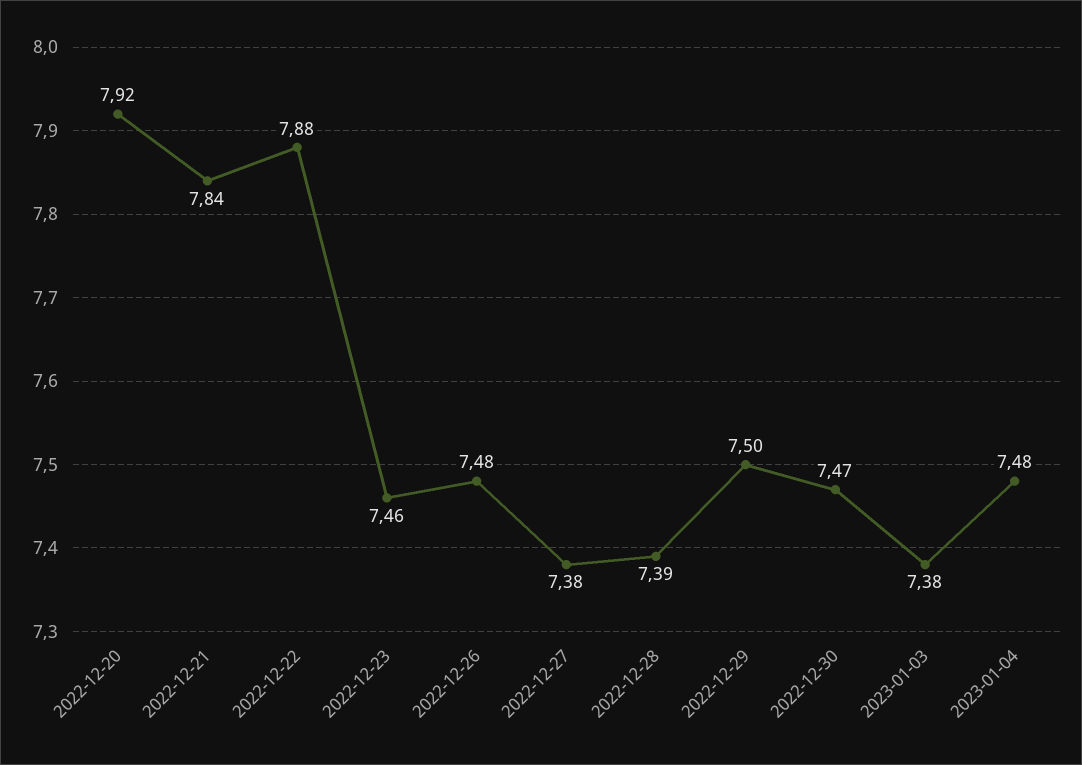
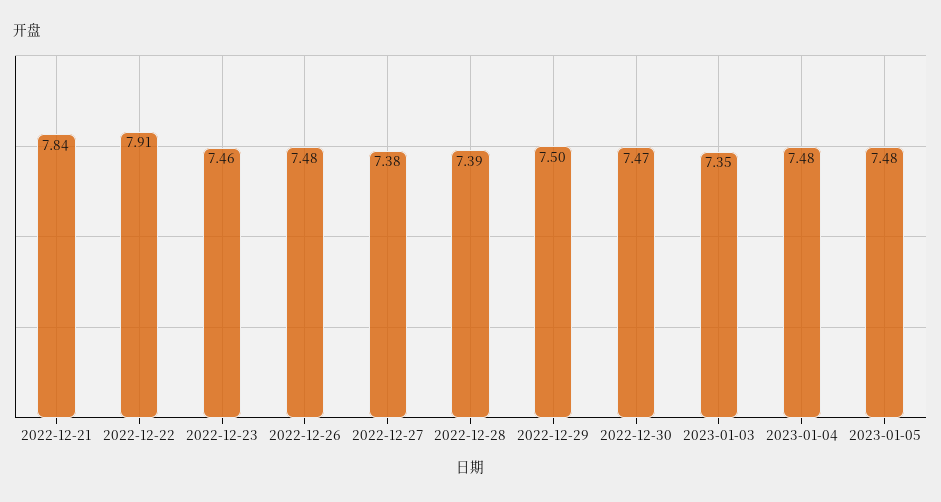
2022-12-20: 7.92 -> none
2022-12-22: 7.88 -> 7.91
2023-01-03: 7.38 -> 7.35
2023-01-05: none -> 7.48

